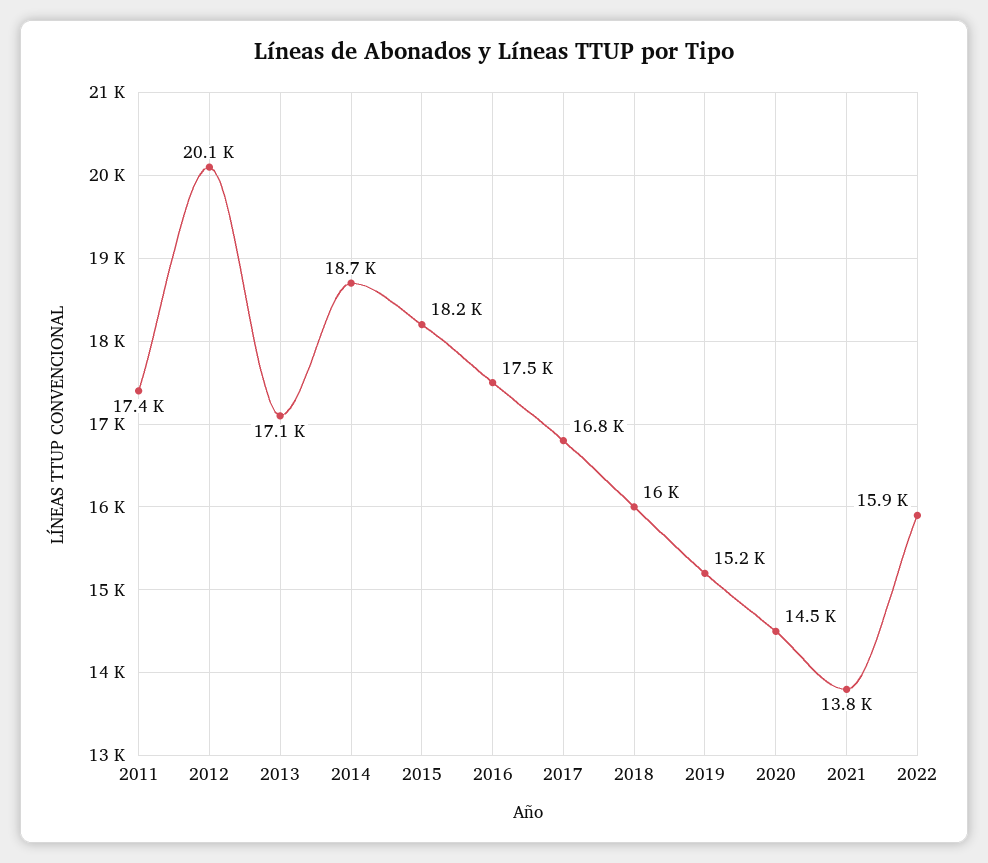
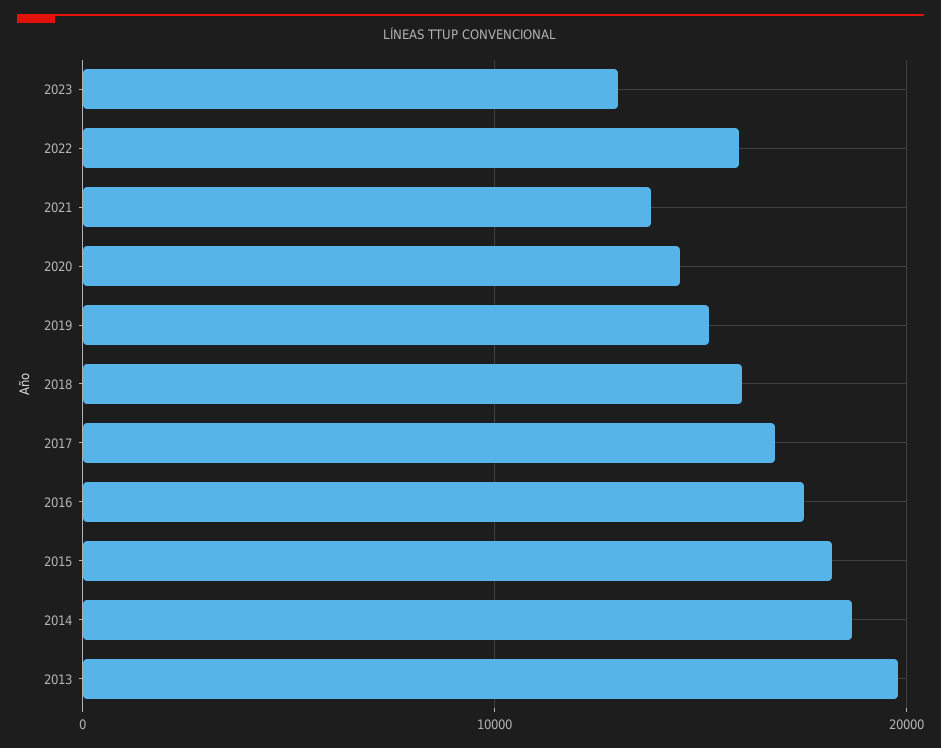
2011: 17400 -> none
2012: 20100 -> none
2013: 17100 -> 20000
2023: none -> 13000

